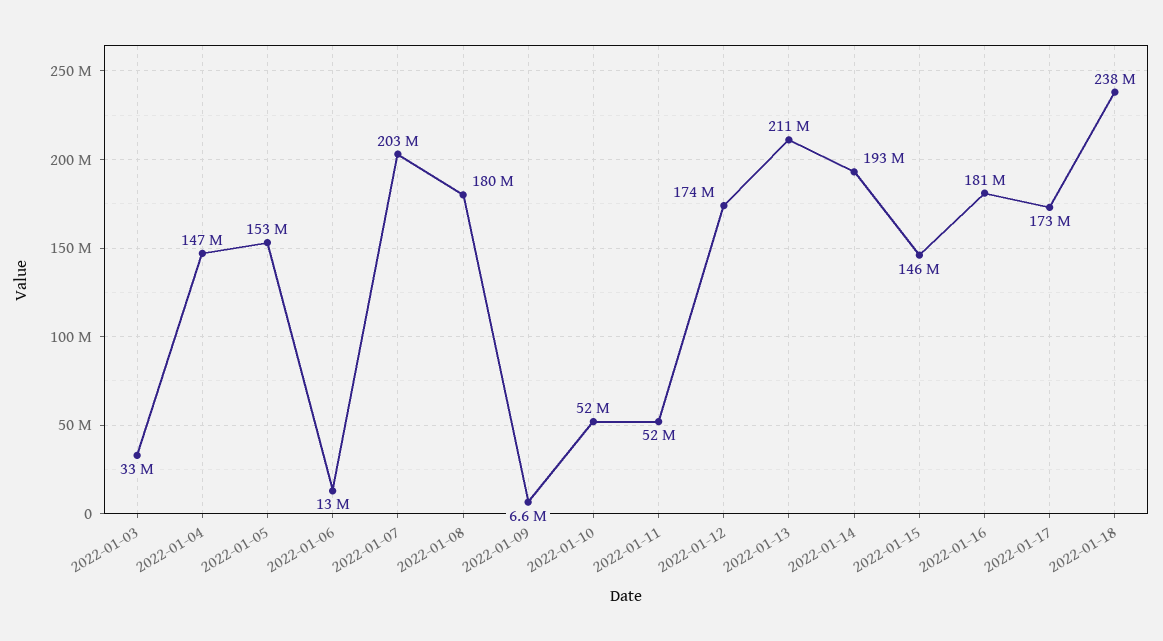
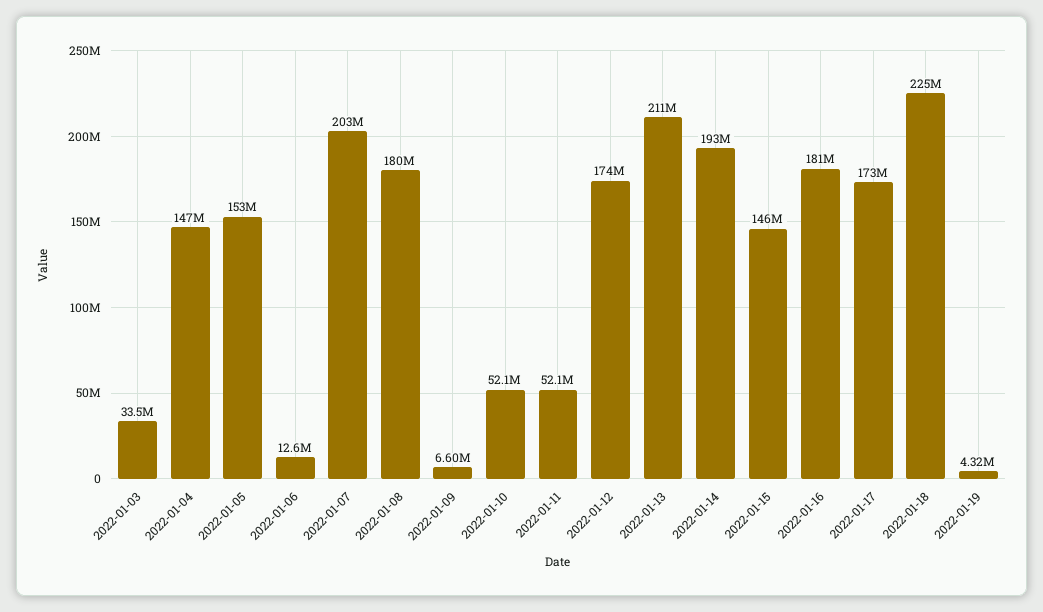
2022-01-18: 238000000 -> 225000000
2022-01-19: none -> 4320000

